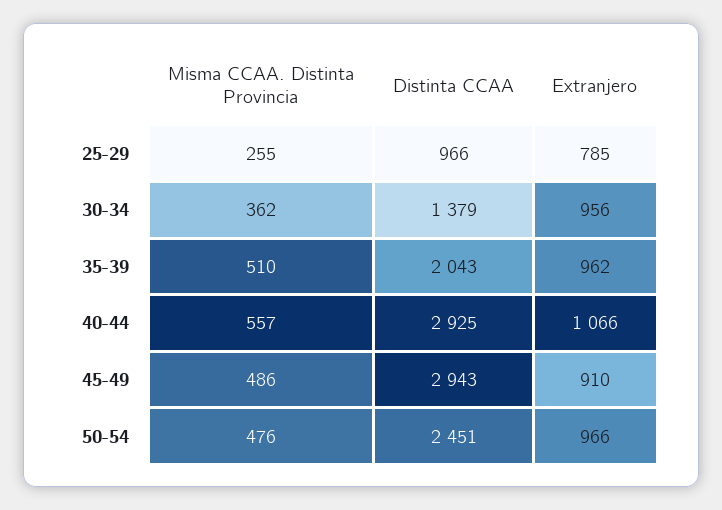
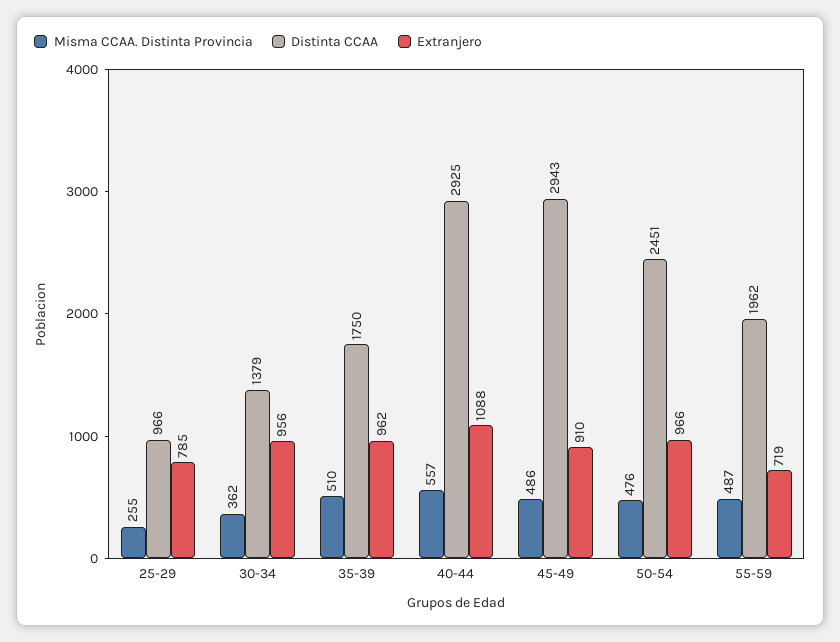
Distinta CCAA, 35-39: 2043 -> 1750
Extranjero, 40-44: 1066 -> 1088
Misma CCAA. Distinta Provincia, 55-59: none -> 487
Distinta CCAA, 55-59: none -> 1962
Extranjero, 55-59: none -> 719

